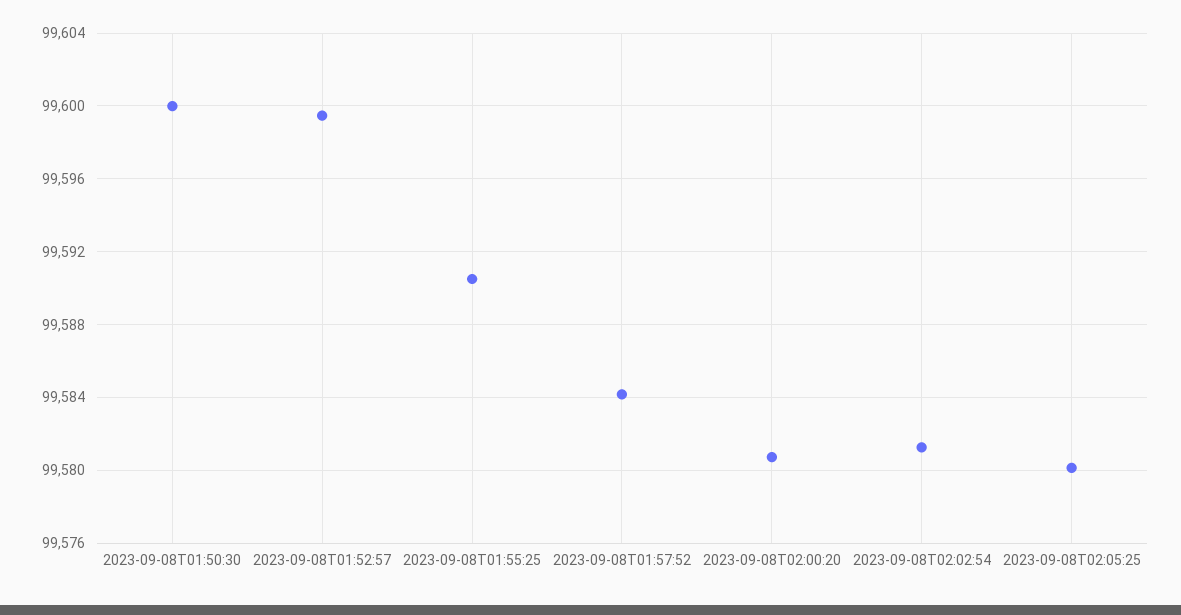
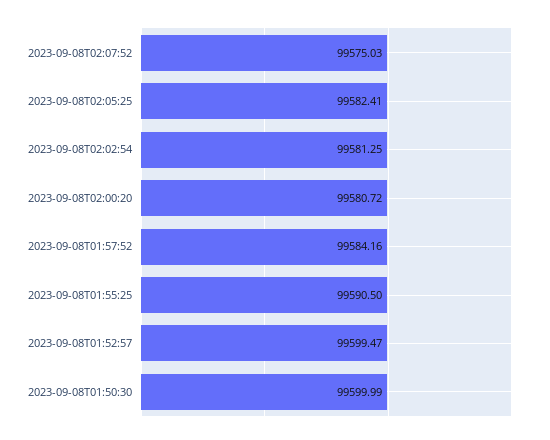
2023-09-08T02:05:25: 99580 -> 99582.41
2023-09-08T02:07:52: none -> 99575.03

